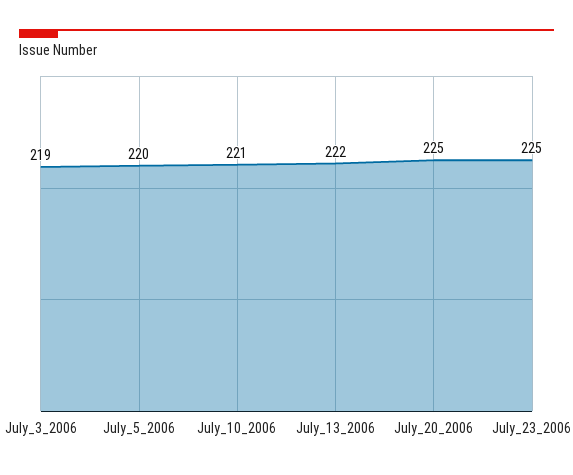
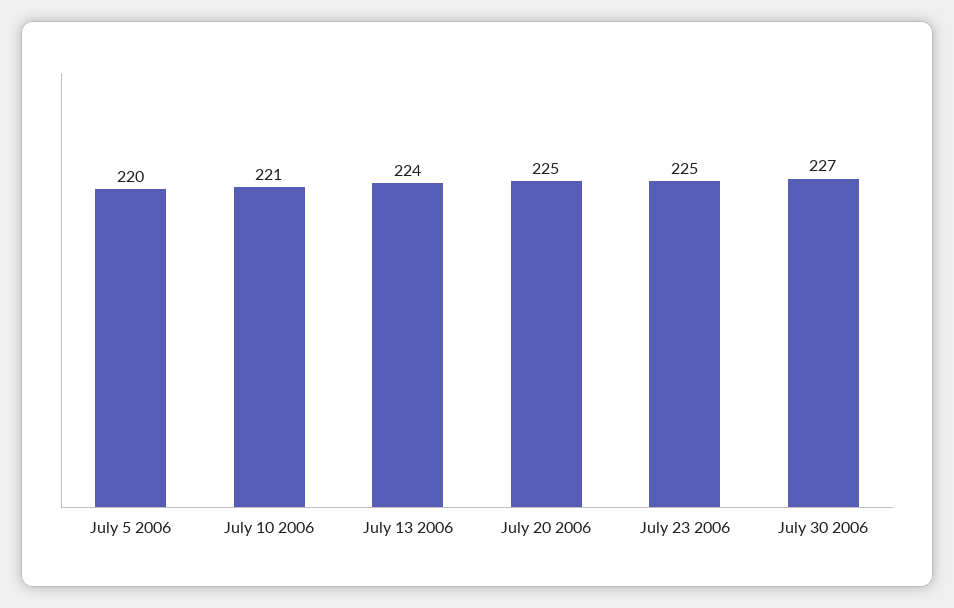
July_3_2006: 219 -> none
July_13_2006: 222 -> 224
July 30 2006: none -> 227

